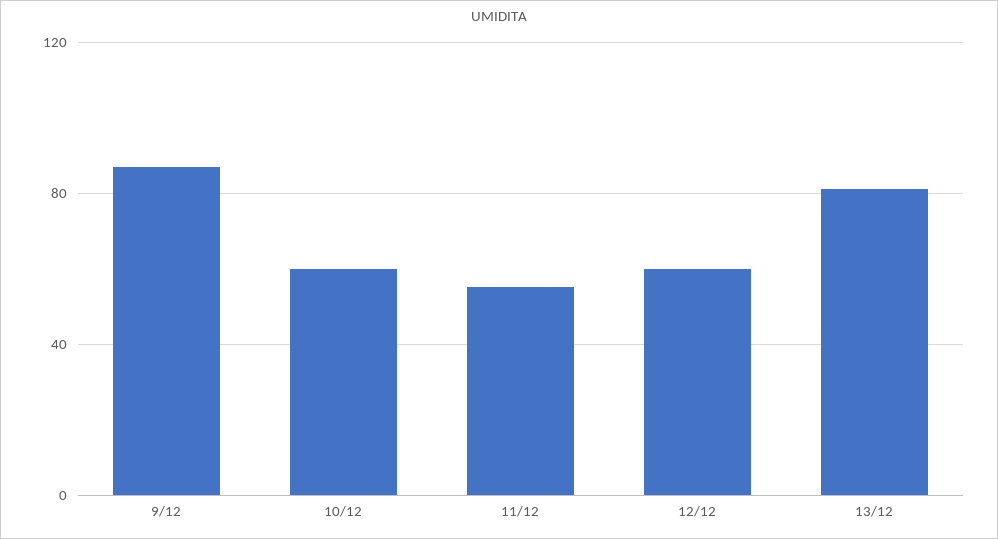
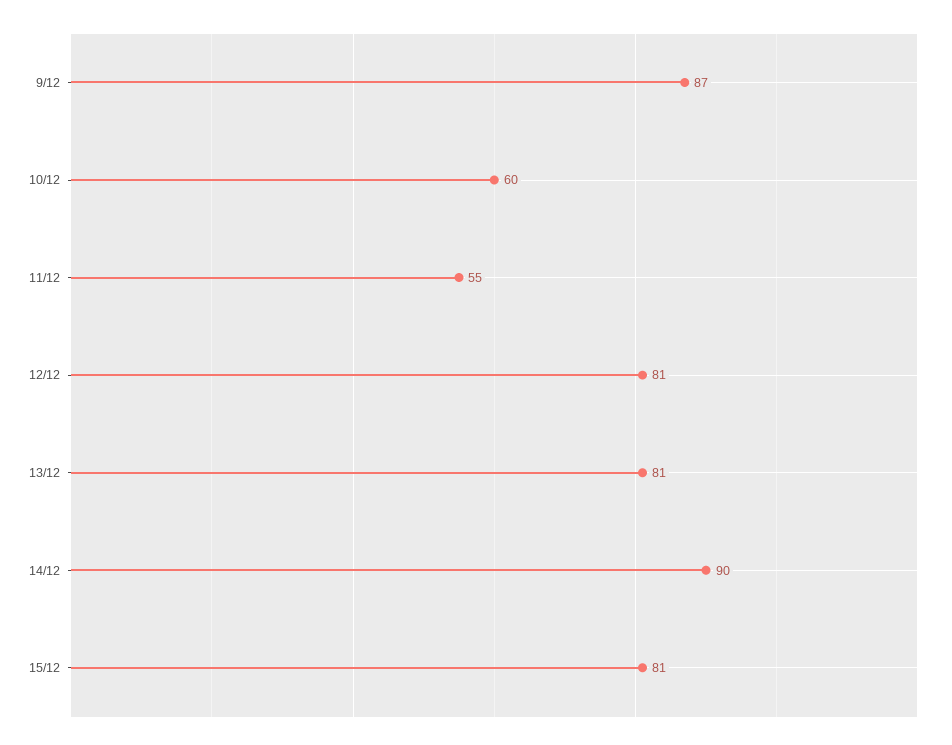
12/12: 60 -> 81
14/12: none -> 90
15/12: none -> 81

